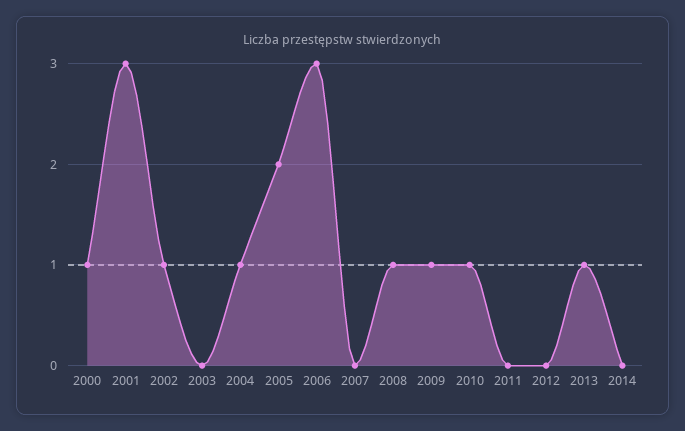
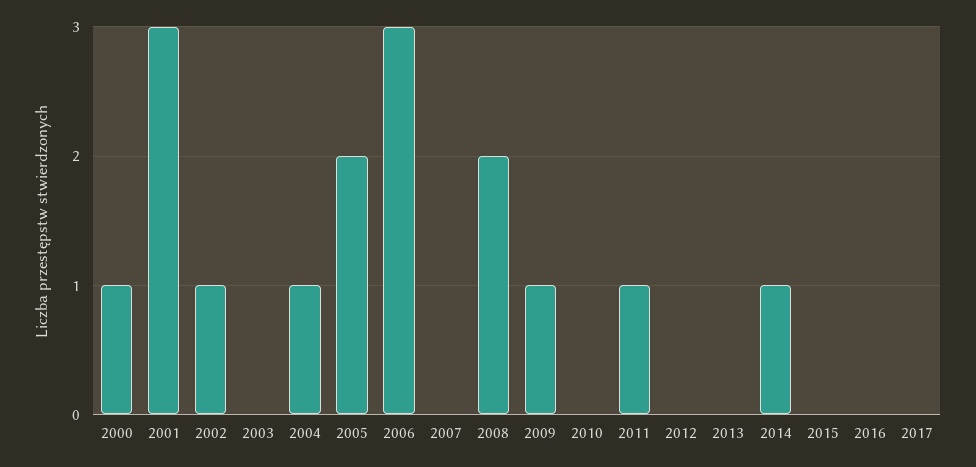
2008: 1 -> 2
2010: 1 -> 0
2011: 0 -> 1
2013: 1 -> 0
2014: 0 -> 1
2015: none -> 0
2016: none -> 0
2017: none -> 0

